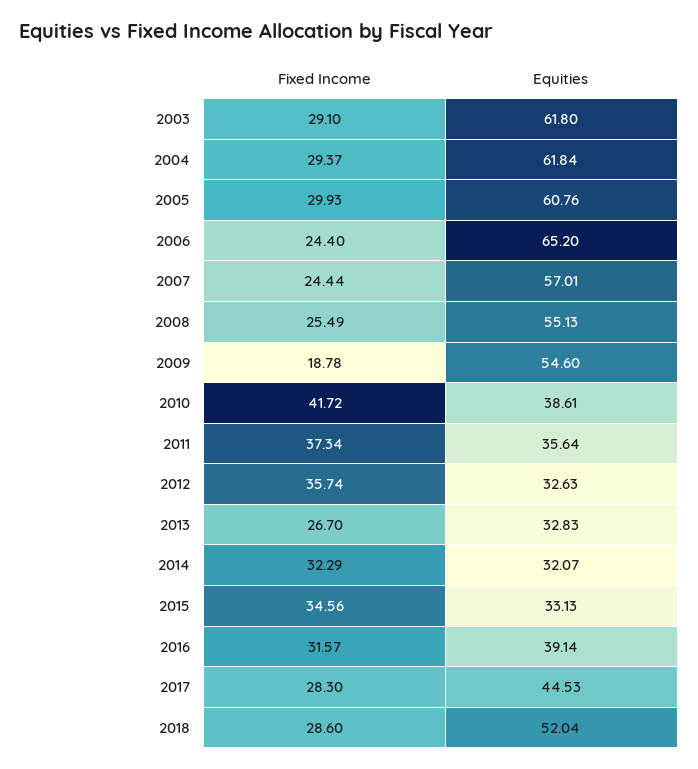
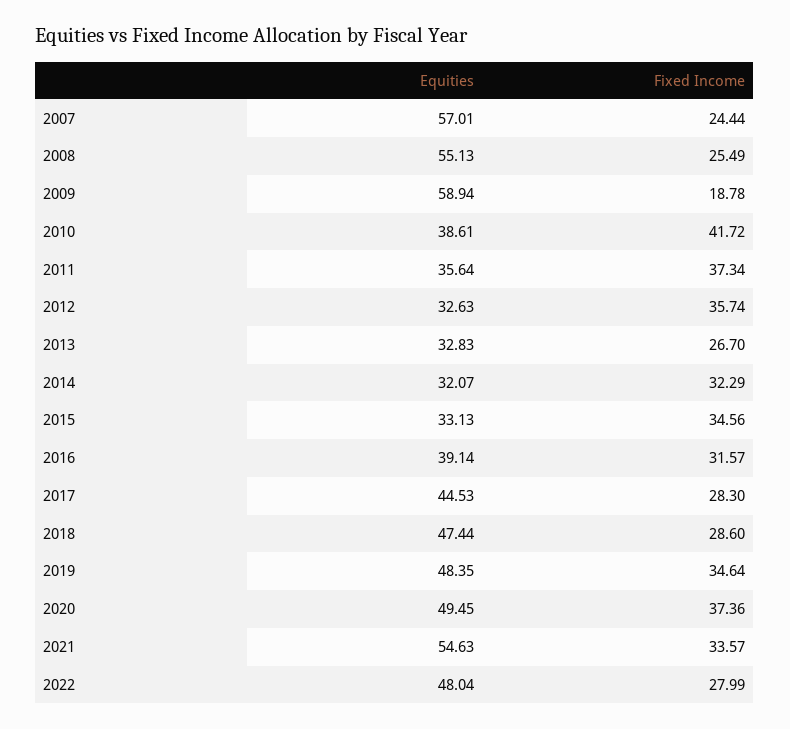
Fixed Income, 2003: 29.1 -> none
Equities, 2003: 61.8 -> none
Fixed Income, 2004: 29.37 -> none
Equities, 2004: 61.84 -> none
Fixed Income, 2005: 29.93 -> none
Equities, 2005: 60.76 -> none
Fixed Income, 2006: 24.4 -> none
Equities, 2006: 65.2 -> none
Equities, 2009: 54.6 -> 58.94
Equities, 2018: 52.04 -> 47.44
Equities, 2019: none -> 48.35
Fixed Income, 2019: none -> 34.64
Equities, 2020: none -> 49.45
Fixed Income, 2020: none -> 37.36
Equities, 2021: none -> 54.63
Fixed Income, 2021: none -> 33.57
Equities, 2022: none -> 48.04
Fixed Income, 2022: none -> 27.99

